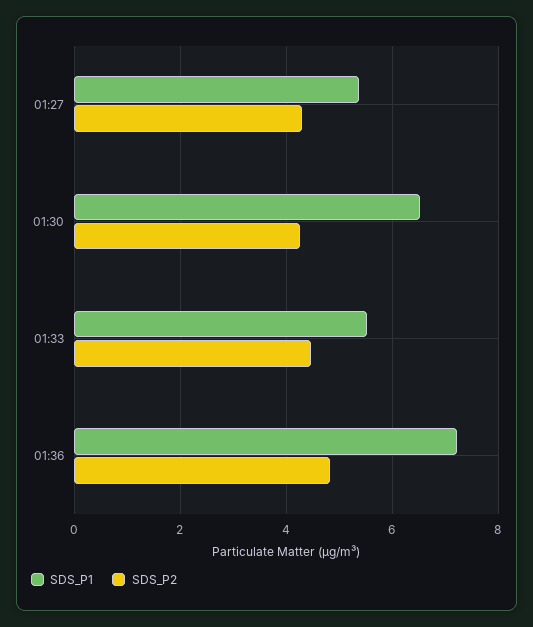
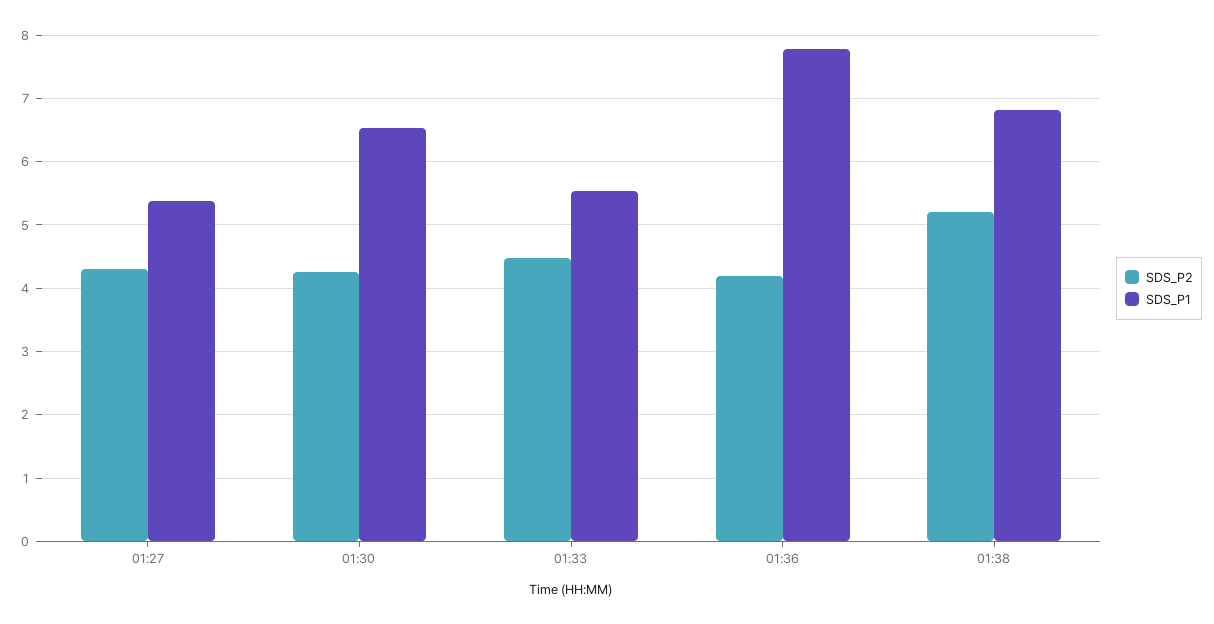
SDS_P1, 01:36: 7.2 -> 7.8
SDS_P2, 01:36: 4.8 -> 4.2
SDS_P2, 01:38: none -> 5.2
SDS_P1, 01:38: none -> 6.8

